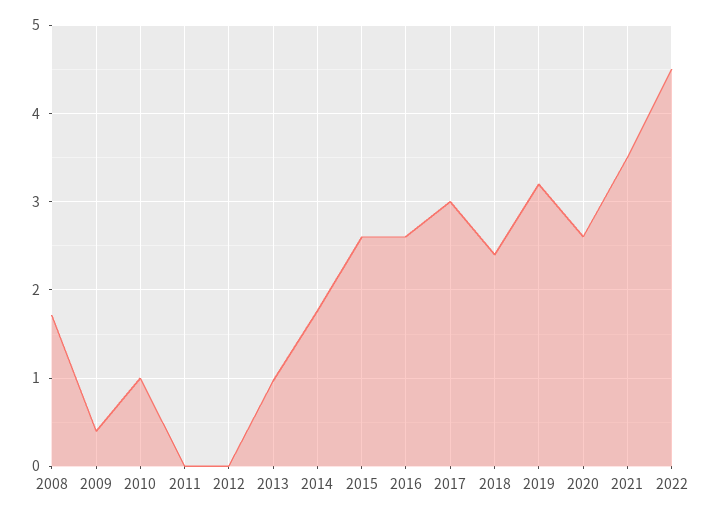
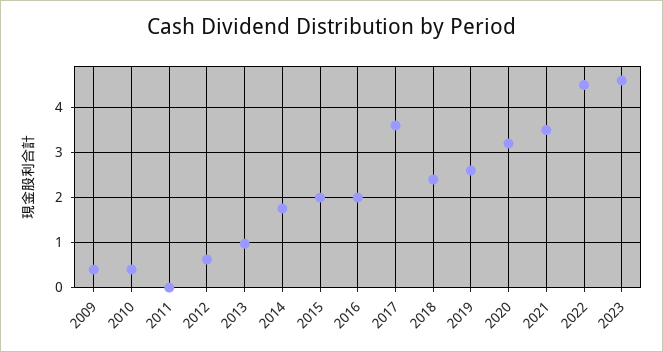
2008: 1.7 -> none
2010: 1 -> 0.4
2012: 0 -> 0.6
2015: 2.6 -> 2
2016: 2.6 -> 2
2017: 3 -> 3.6
2019: 3.2 -> 2.6
2020: 2.6 -> 3.2
2023: none -> 4.6

